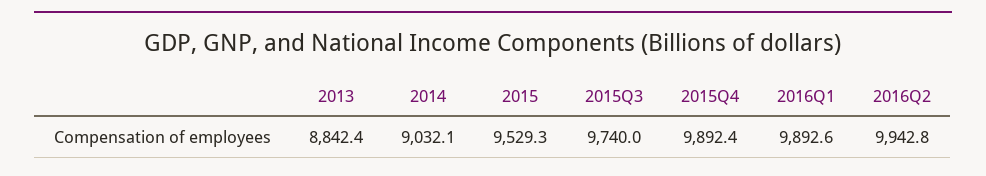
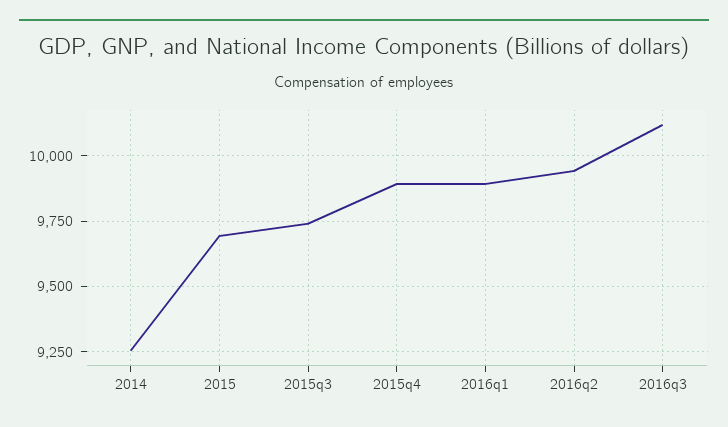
2013: 8842.4 -> none
2014: 9032.1 -> 9250
2015: 9529.3 -> 9700
2016q3: none -> 10125

